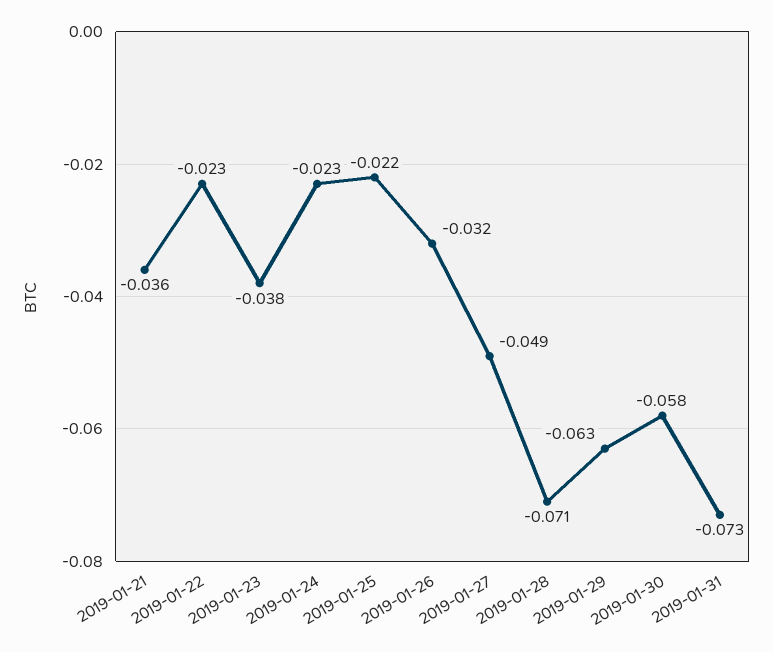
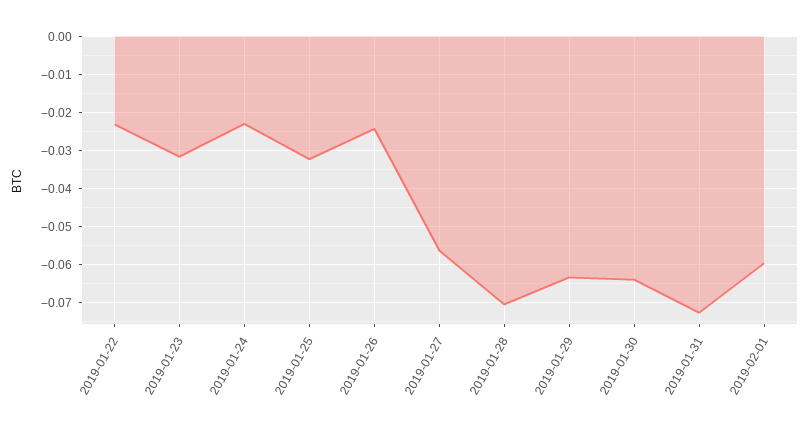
2019-01-21: -0.036 -> none
2019-01-23: -0.038 -> -0.032
2019-01-25: -0.022 -> -0.032
2019-01-26: -0.032 -> -0.024
2019-01-27: -0.049 -> -0.056
2019-01-30: -0.058 -> -0.064
2019-02-01: none -> -0.06

